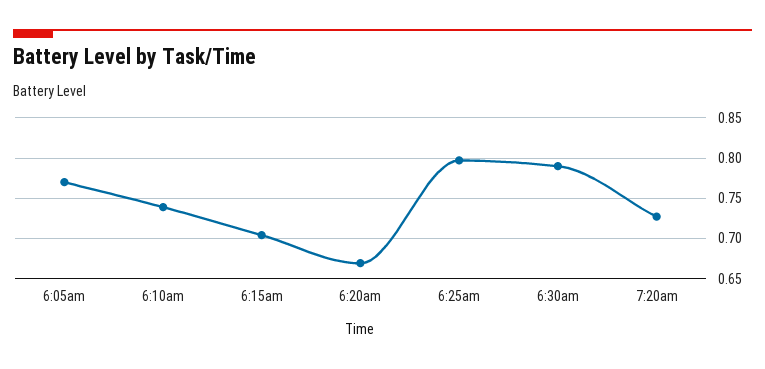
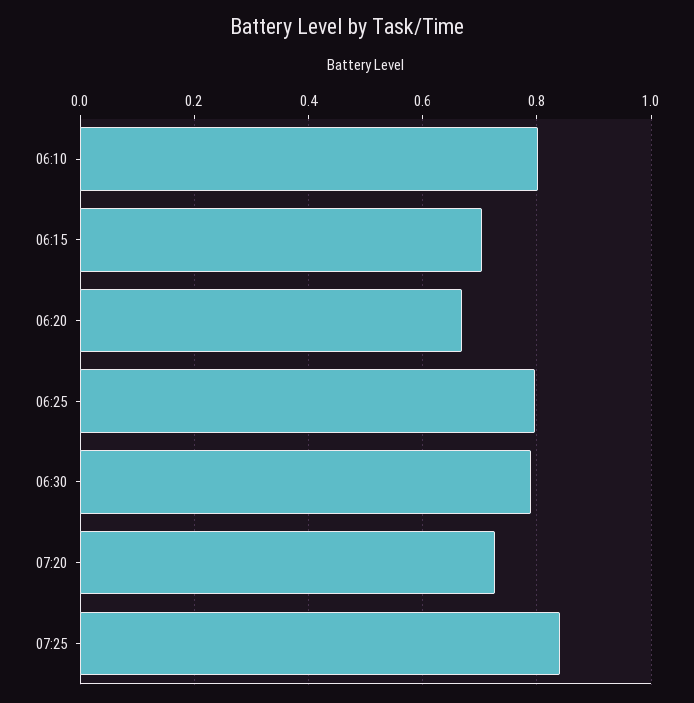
6:05am: 0.77 -> none
6:10am: 0.74 -> 0.8
07:25: none -> 0.84

